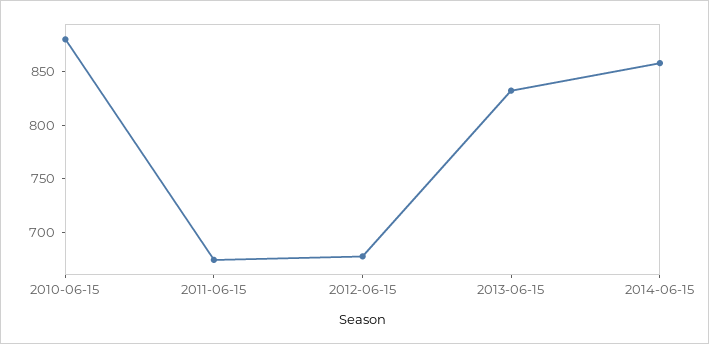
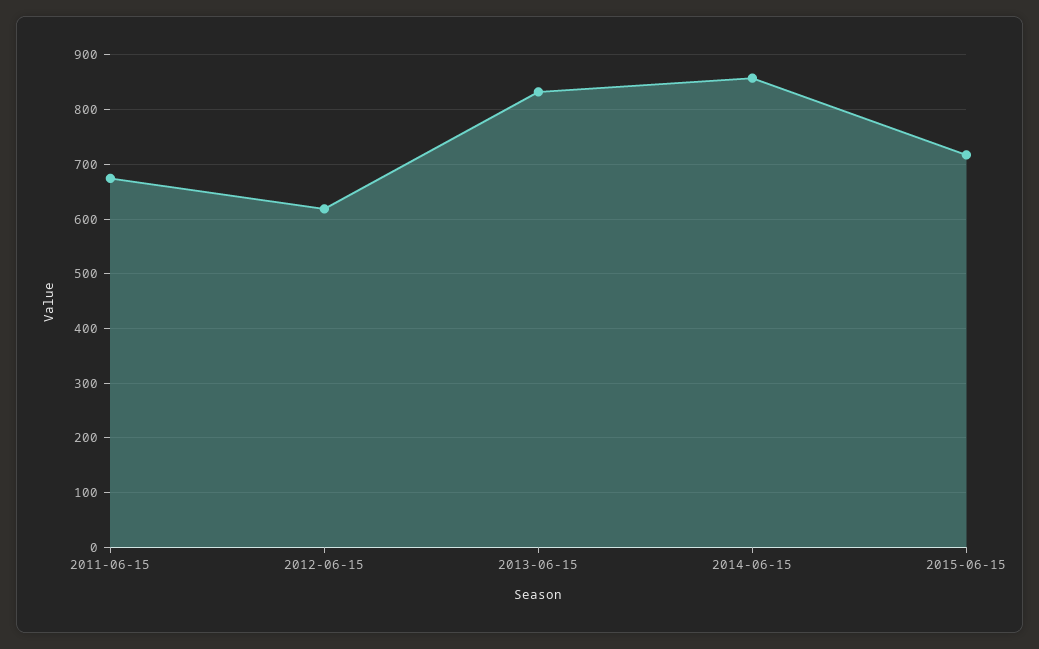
2010-06-15: 880 -> none
2012-06-15: 680 -> 620
2015-06-15: none -> 720

